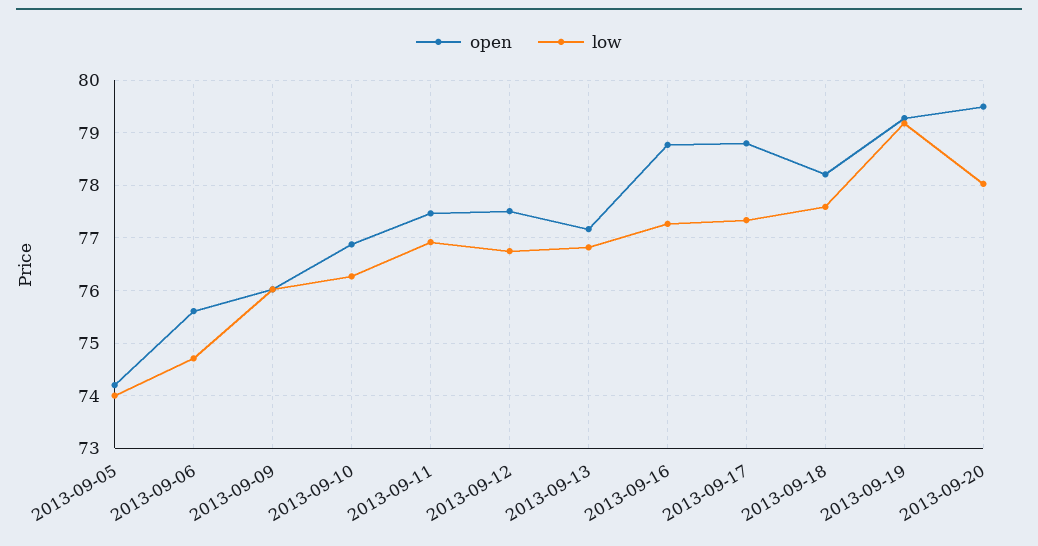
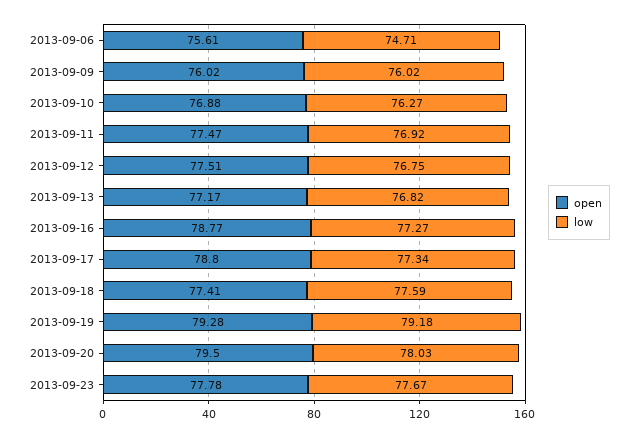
open, 2013-09-05: 74.2 -> none
low, 2013-09-05: 74 -> none
open, 2013-09-18: 78.2 -> 77.41
open, 2013-09-23: none -> 77.78
low, 2013-09-23: none -> 77.67

